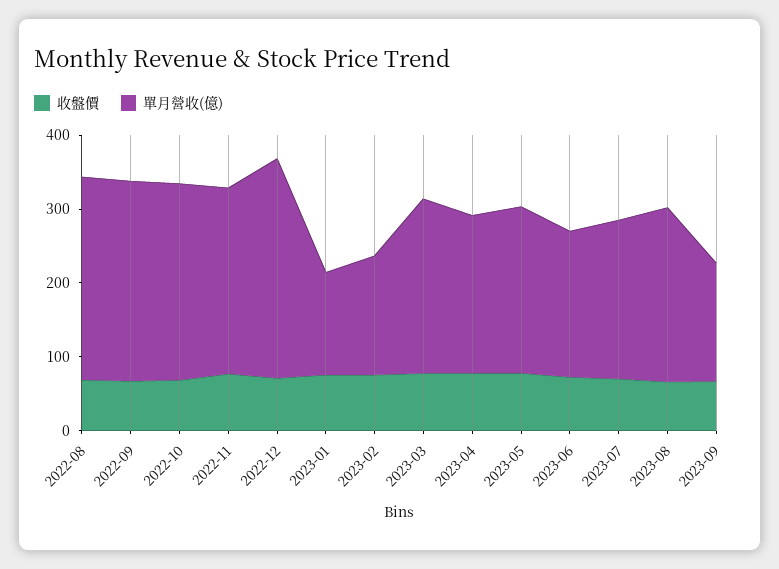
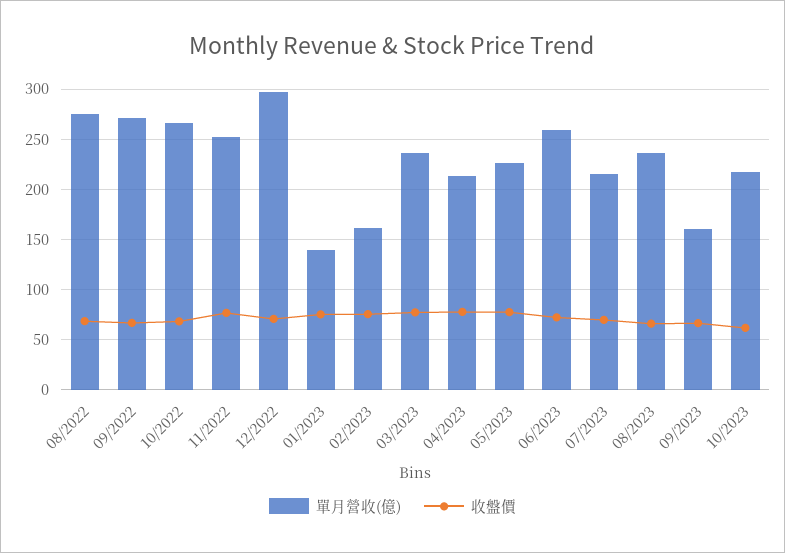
單月營收(億), 2023-06: 200 -> 260
單月營收(億), 10/2023: none -> 220
收盤價, 10/2023: none -> 60

